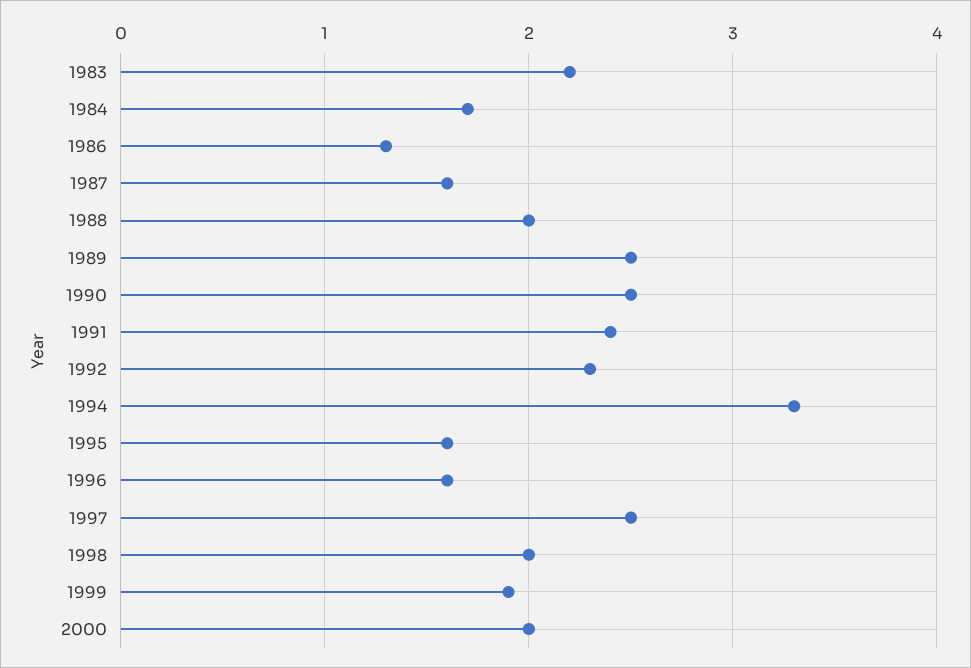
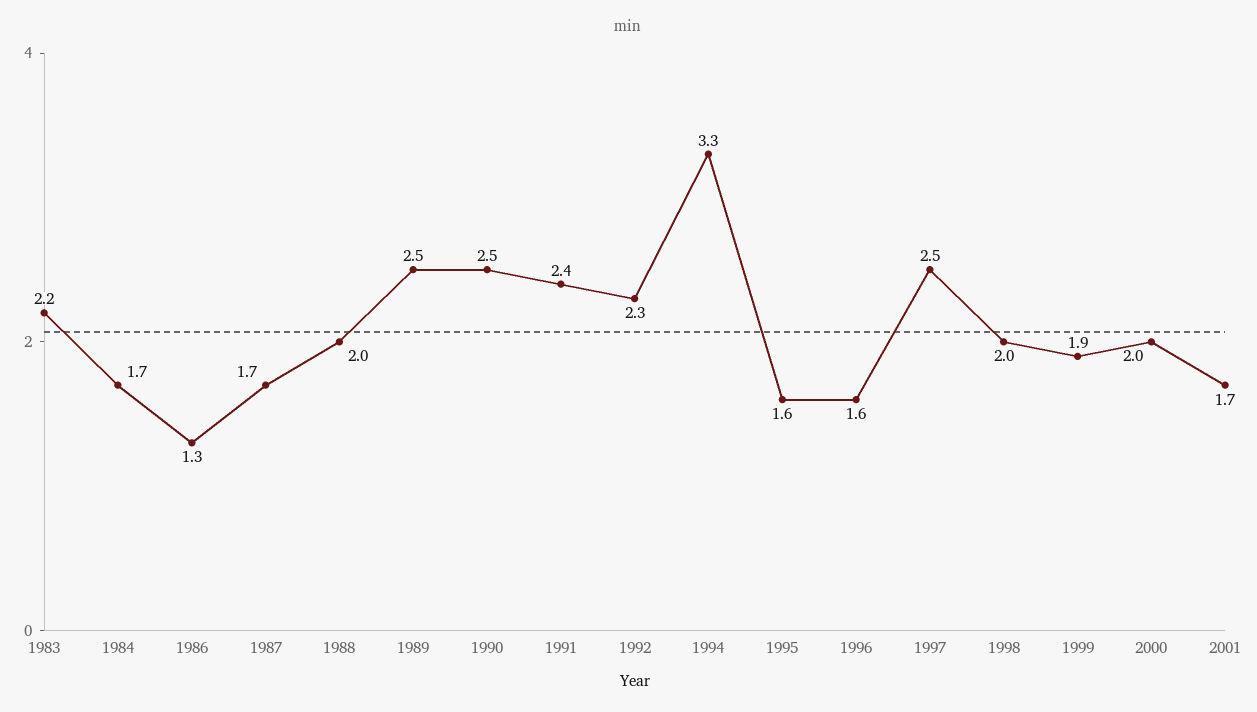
1987: 1.6 -> 1.7
2001: none -> 1.7

